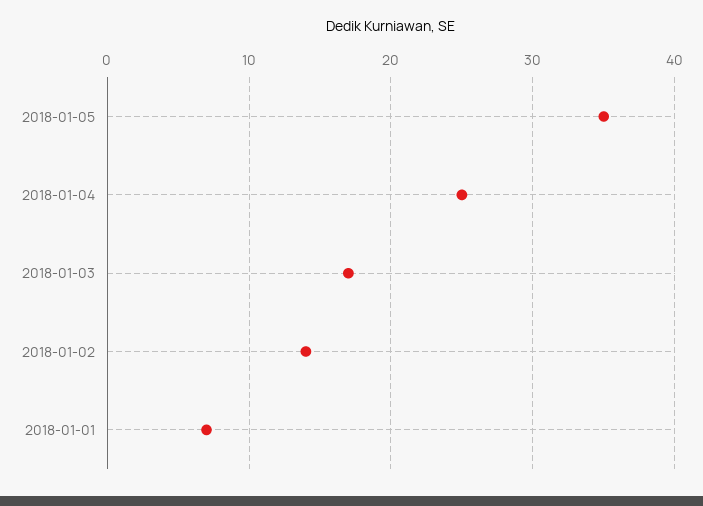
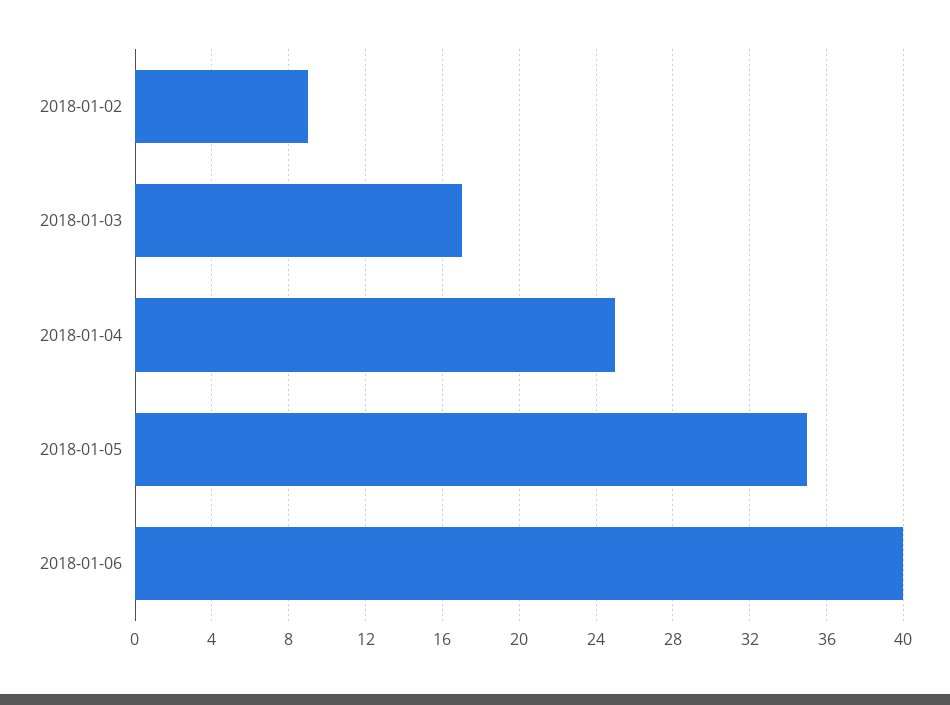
2018-01-02: 14 -> 9
2018-01-01: 7 -> none
2018-01-06: none -> 40

